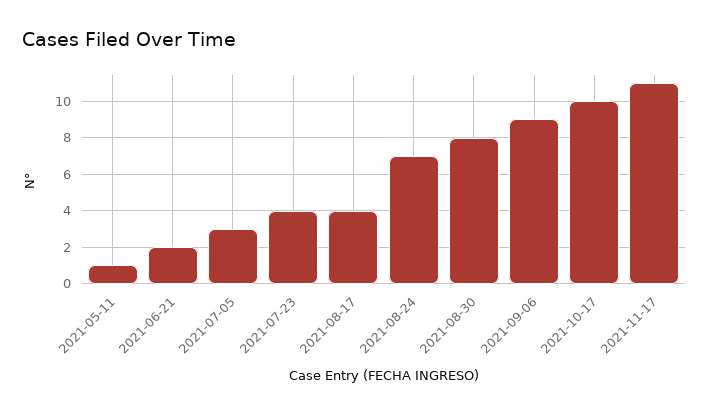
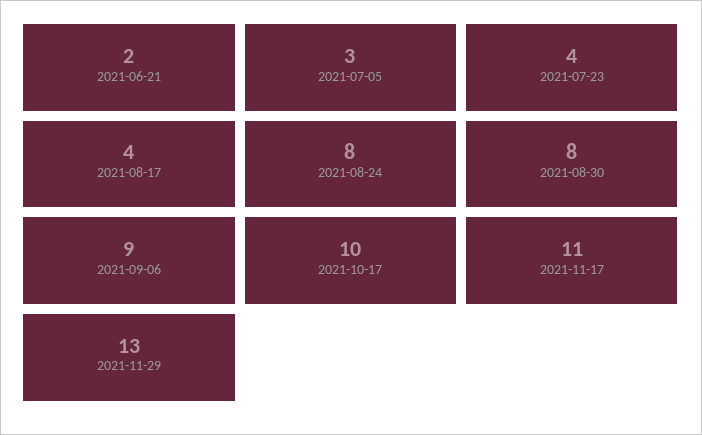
2021-05-11: 1 -> none
2021-08-24: 7 -> 8
2021-11-29: none -> 13

